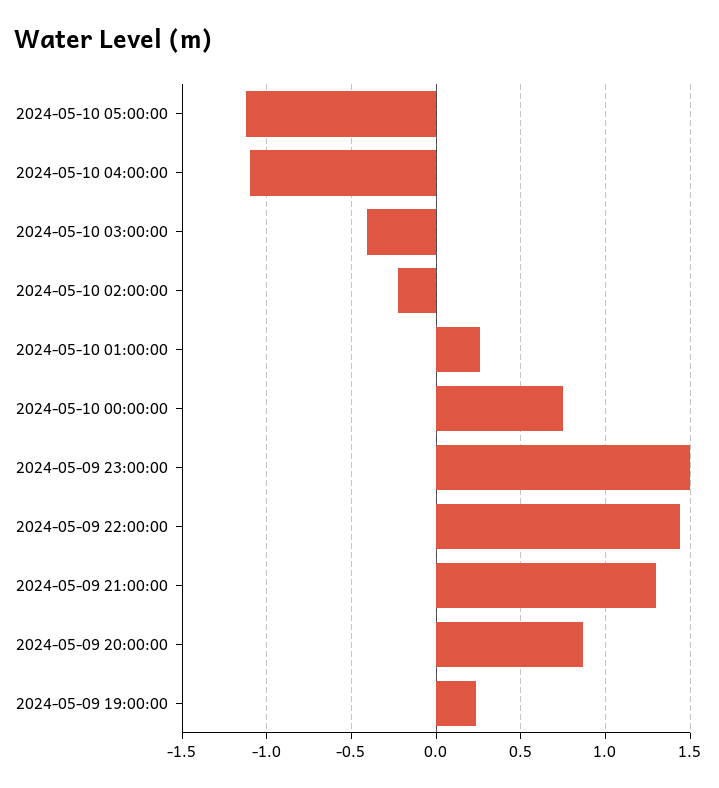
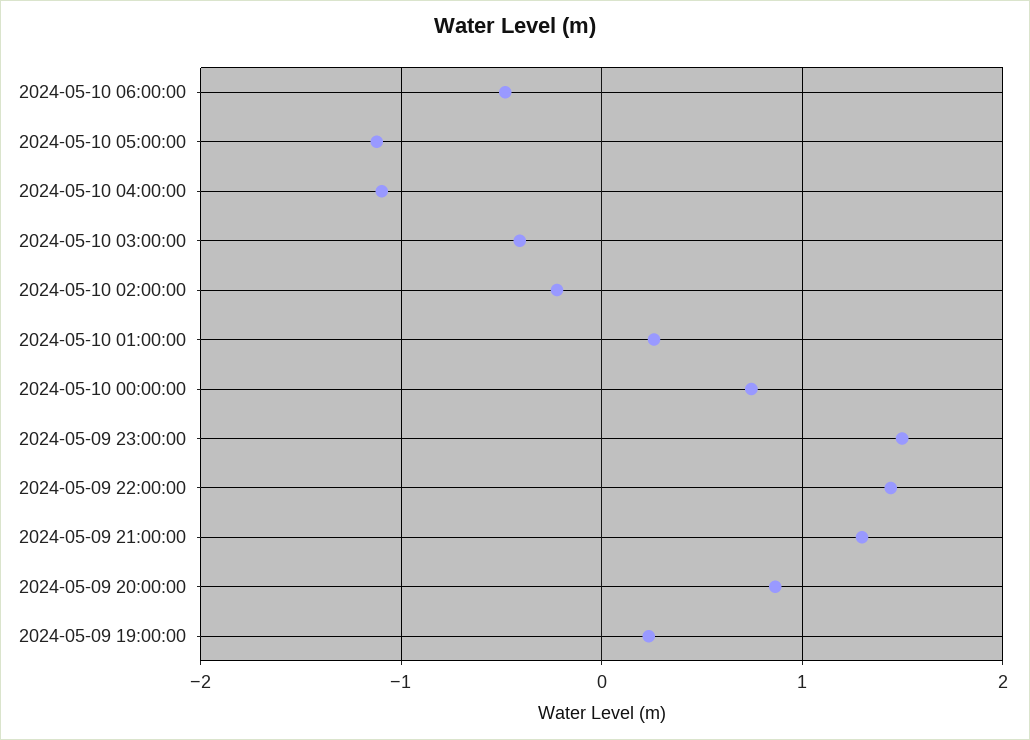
2024-05-10 06:00:00: none -> -0.5

